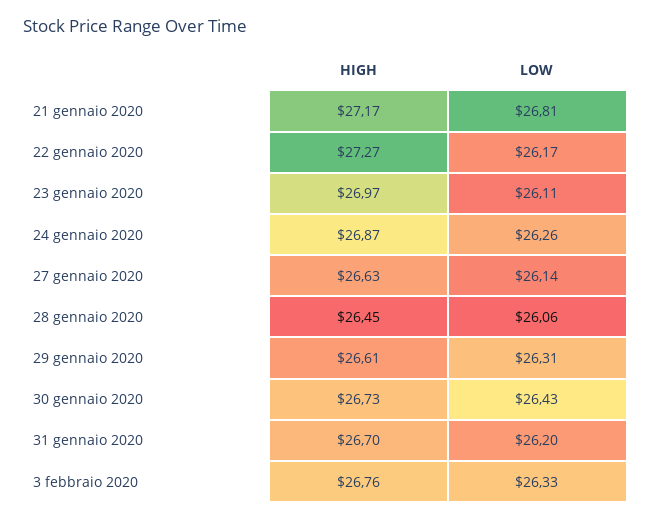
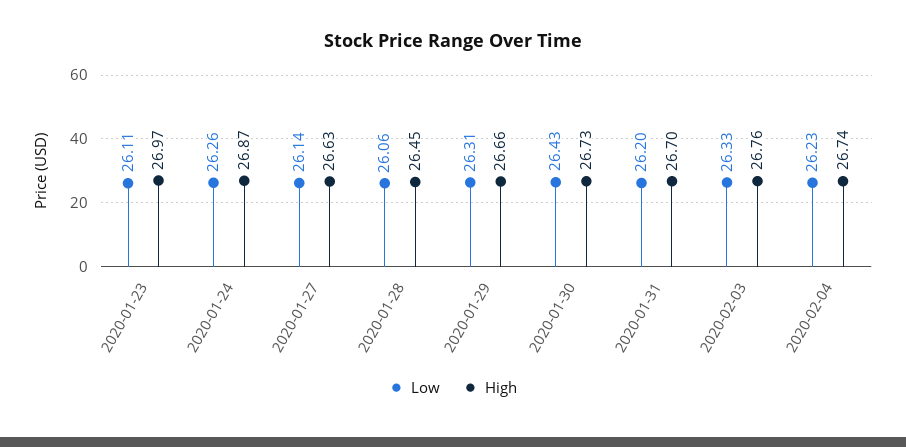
HIGH, 21 gennaio 2020: 27.17 -> none
LOW, 21 gennaio 2020: 26.81 -> none
HIGH, 22 gennaio 2020: 27.27 -> none
LOW, 22 gennaio 2020: 26.17 -> none
HIGH, 29 gennaio 2020: 26.61 -> 26.66
LOW, 2020-02-04: none -> 26.23
HIGH, 2020-02-04: none -> 26.74

